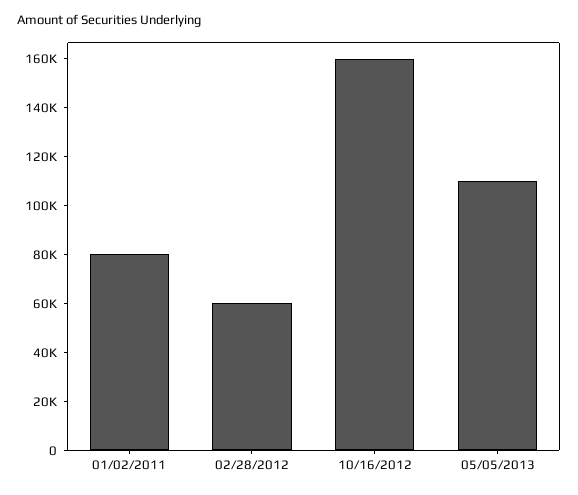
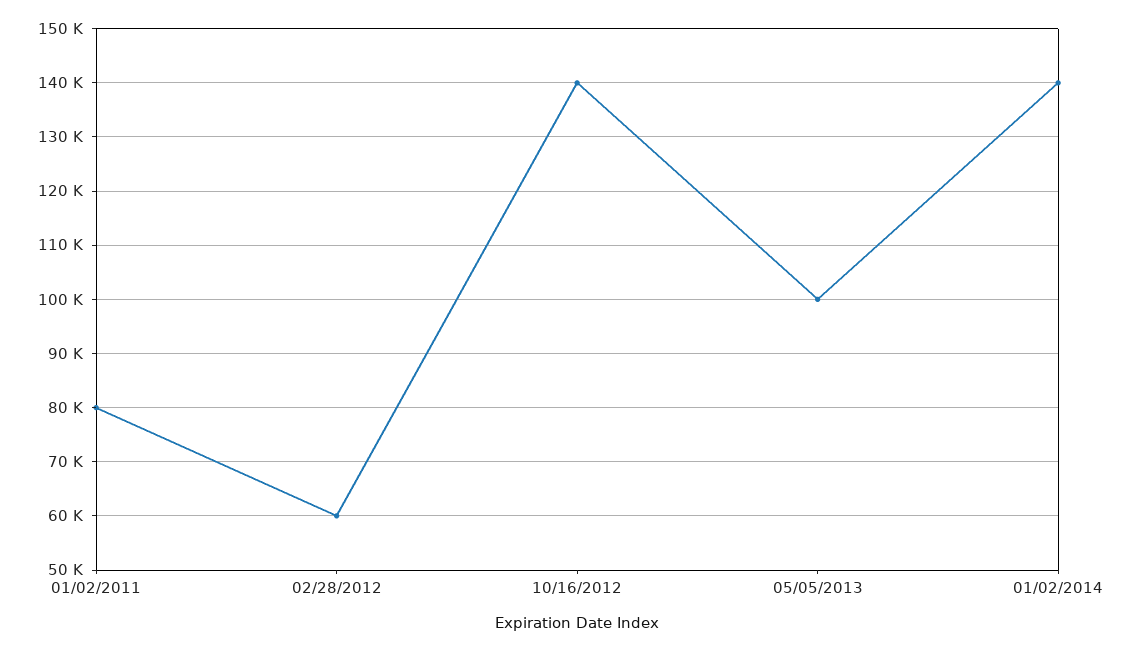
10/16/2012: 160000 -> 140000
05/05/2013: 110000 -> 100000
01/02/2014: none -> 140000

